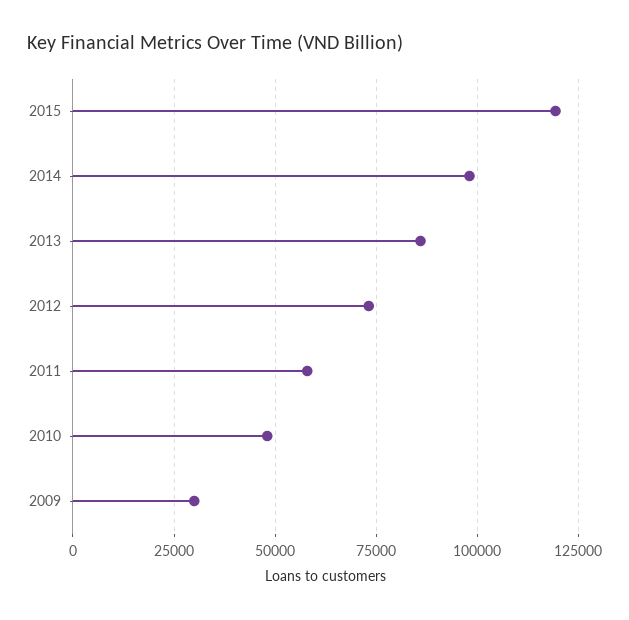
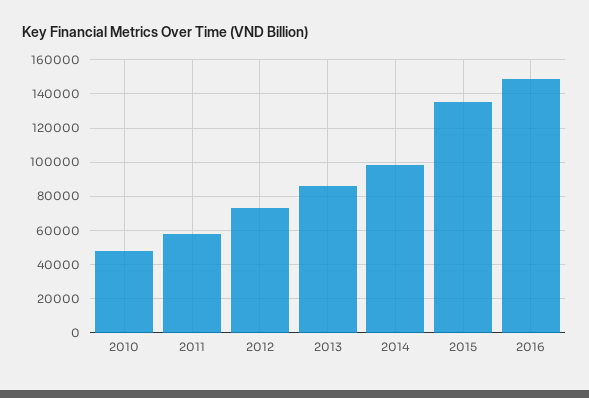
2015: 120000 -> 135000
2009: 30000 -> none
2016: none -> 150000

